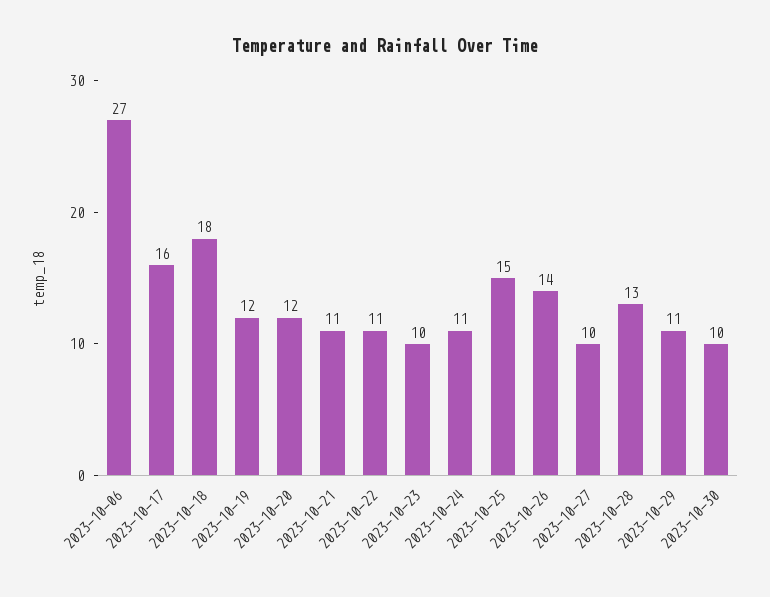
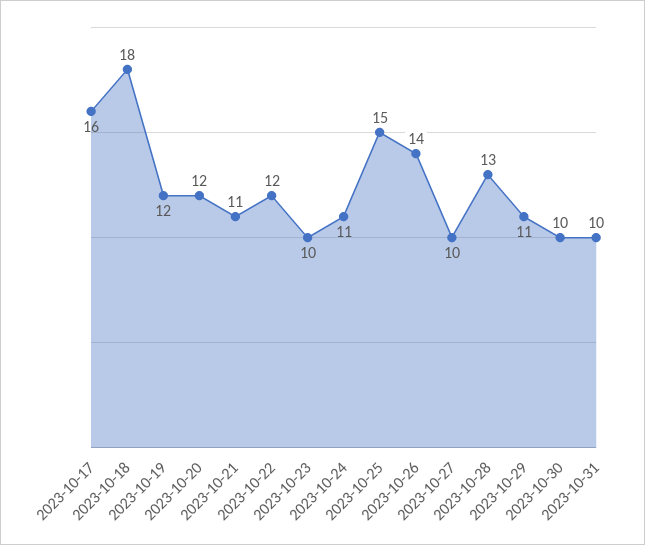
2023-10-06: 27 -> none
2023-10-22: 11 -> 12
2023-10-31: none -> 10

